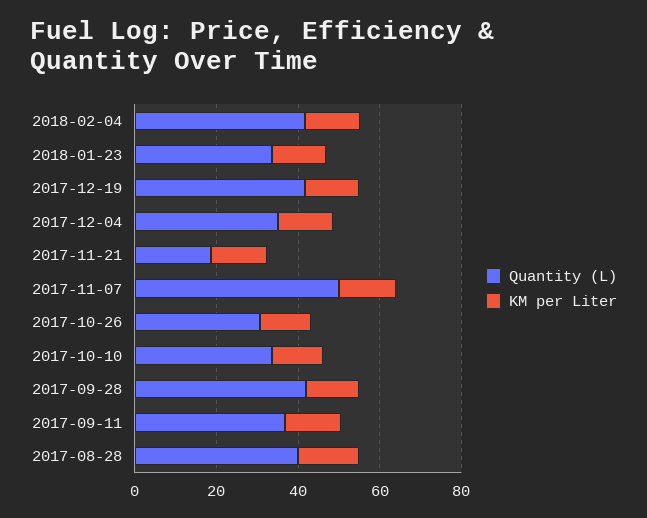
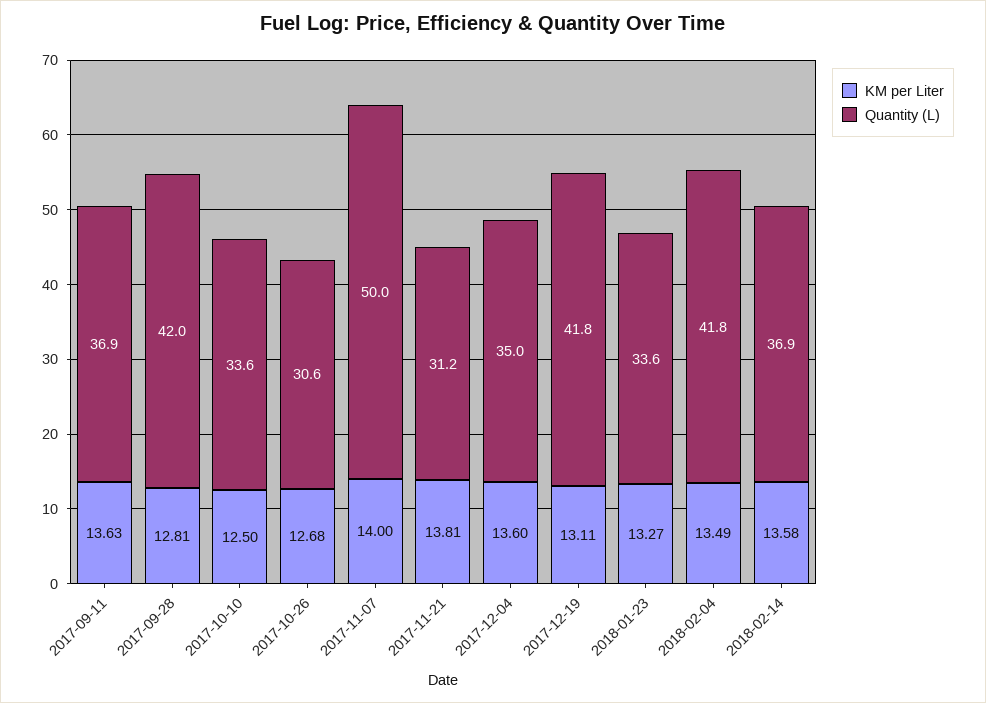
Quantity (L), 2017-11-21: 20 -> 31.2
Quantity (L), 2017-08-28: 40 -> none
KM per Liter, 2017-08-28: 15 -> none
KM per Liter, 2018-02-14: none -> 13.58
Quantity (L), 2018-02-14: none -> 36.9

